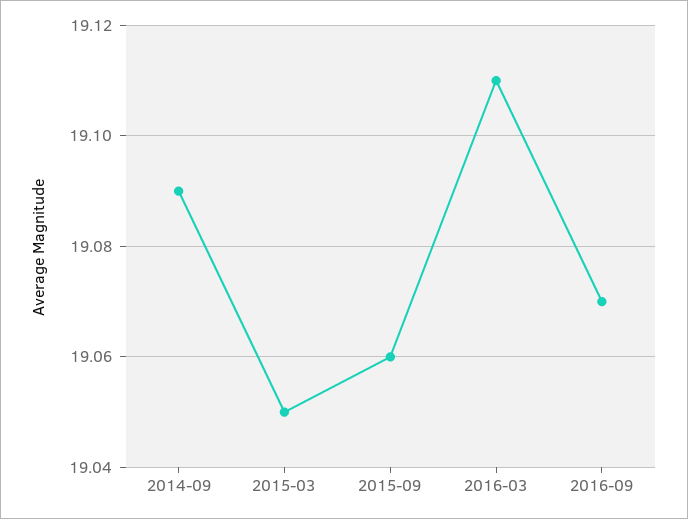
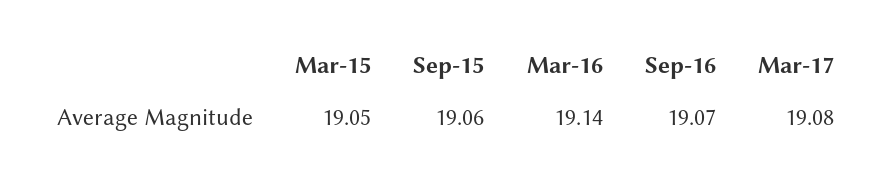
2014-09: 19.09 -> none
2016-03: 19.11 -> 19.14
Mar-17: none -> 19.08

